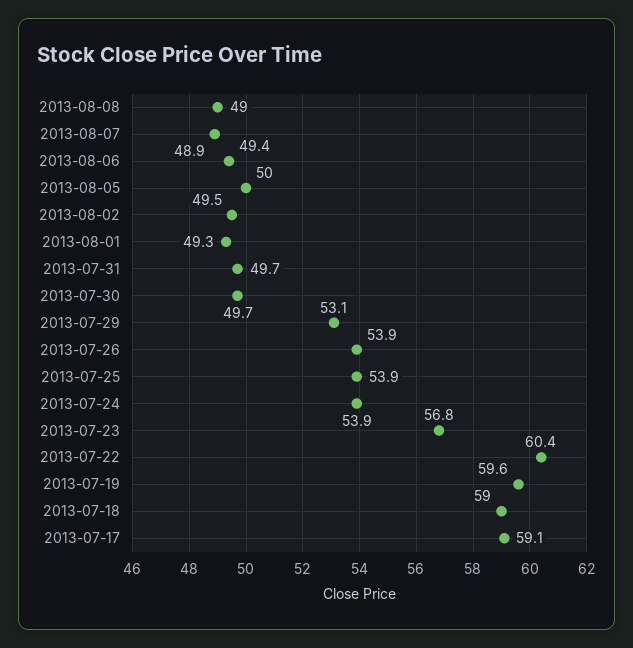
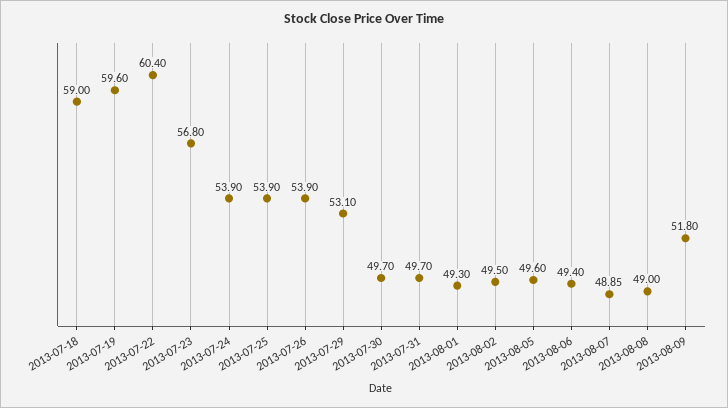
2013-08-05: 50 -> 49.6
2013-07-17: 59.1 -> none
2013-08-09: none -> 51.8

